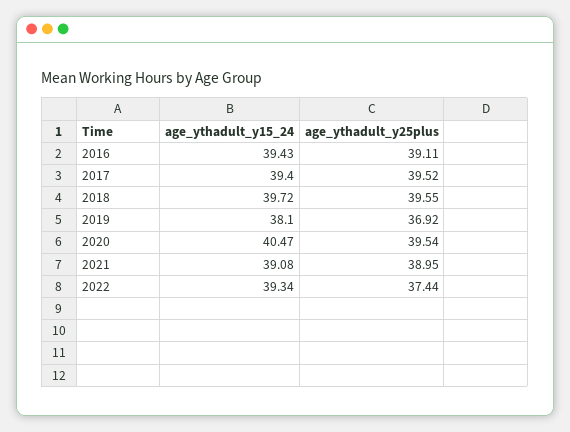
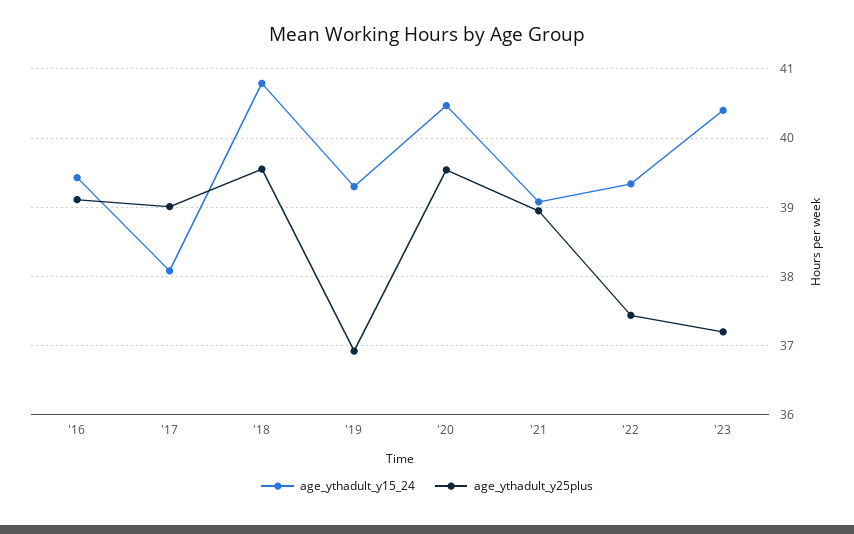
age_ythadult_y15_24, 2017: 39.4 -> 38.1
age_ythadult_y25plus, 2017: 39.52 -> 39
age_ythadult_y15_24, 2018: 39.72 -> 40.8
age_ythadult_y15_24, 2019: 38.1 -> 39.3
age_ythadult_y15_24, '23: none -> 40.4
age_ythadult_y25plus, '23: none -> 37.2

